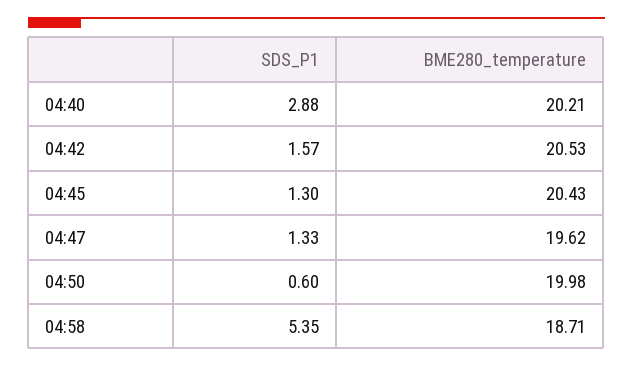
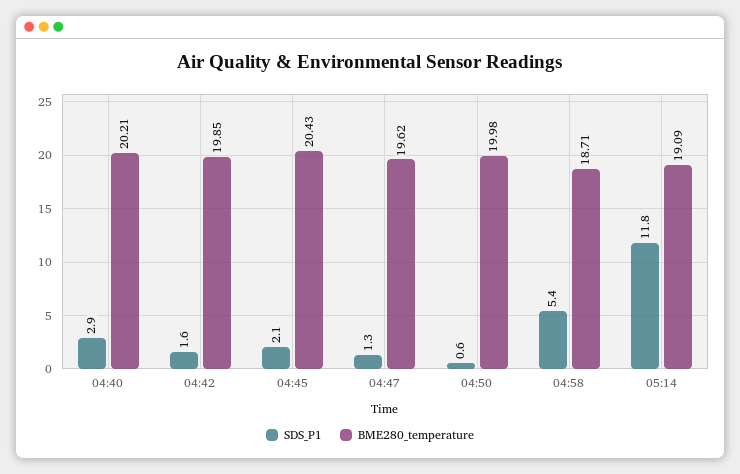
BME280_temperature, 04:42: 20.53 -> 19.85
SDS_P1, 04:45: 1.3 -> 2.1
SDS_P1, 05:14: none -> 11.8
BME280_temperature, 05:14: none -> 19.09

